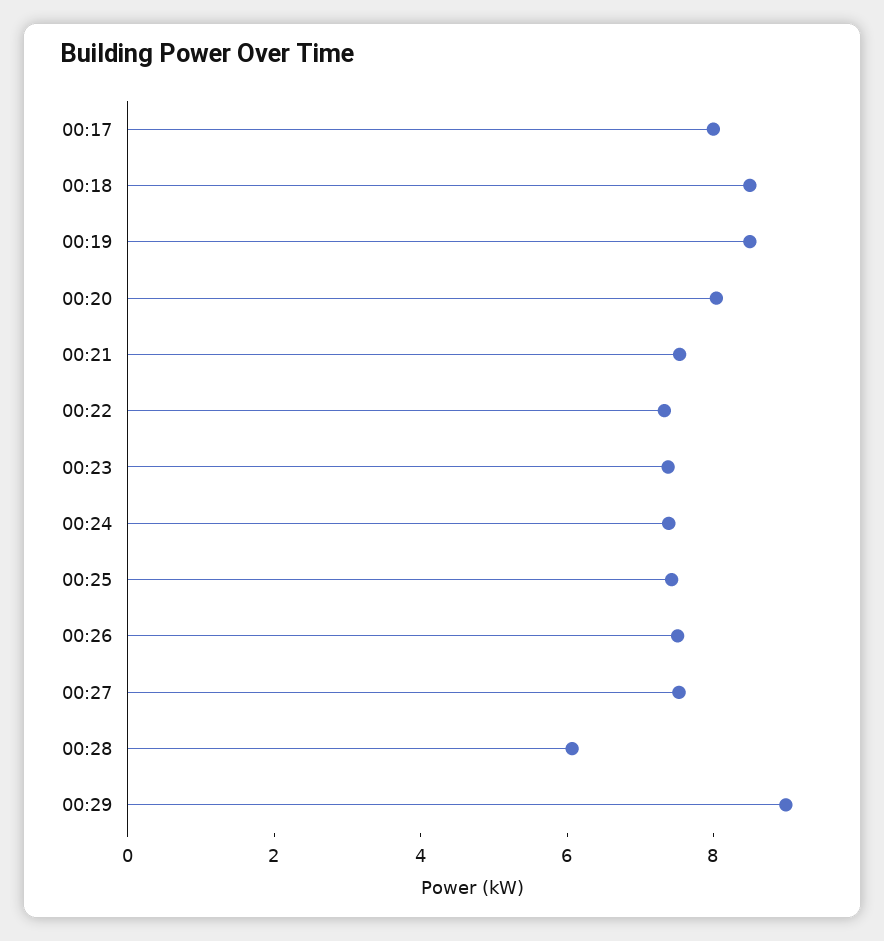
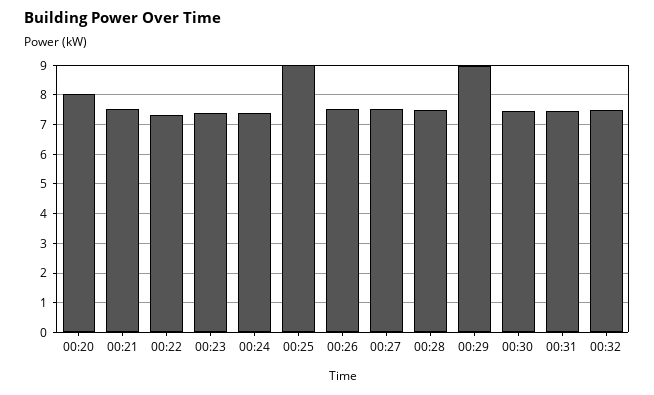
00:17: 8 -> none
00:18: 8.5 -> none
00:19: 8.5 -> none
00:25: 7.5 -> 9
00:28: 6 -> 7.5
00:30: none -> 7.5
00:31: none -> 7.5
00:32: none -> 7.5

